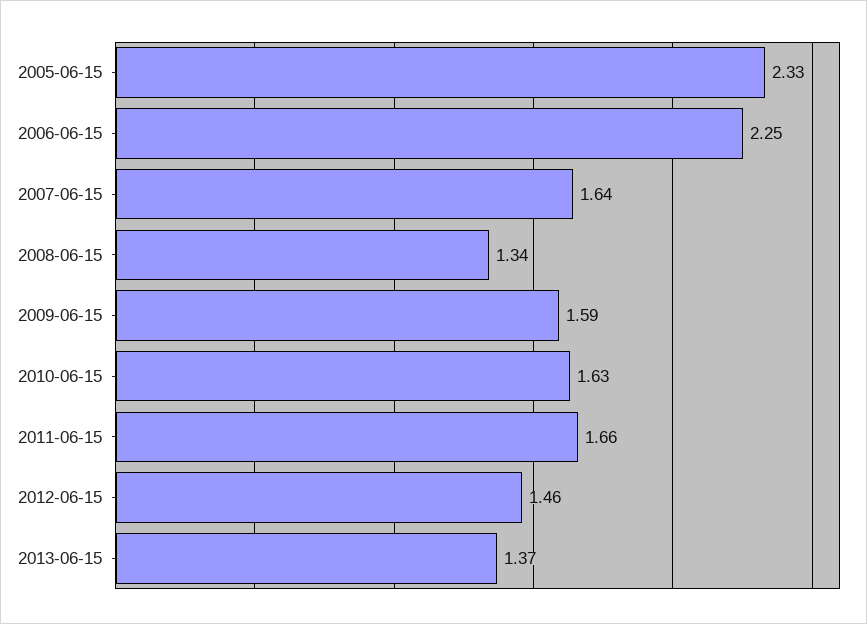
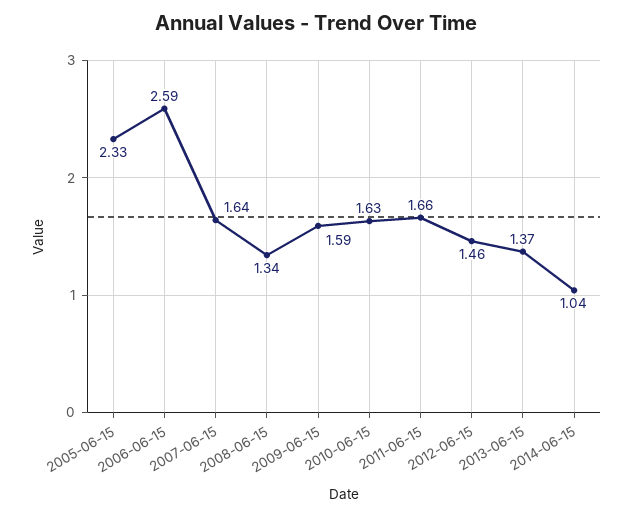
2006-06-15: 2.25 -> 2.59
2014-06-15: none -> 1.04

